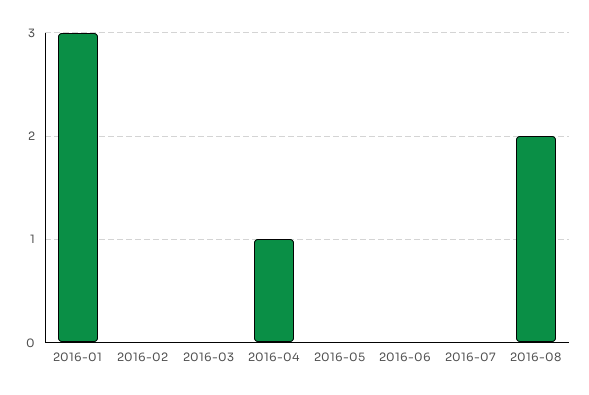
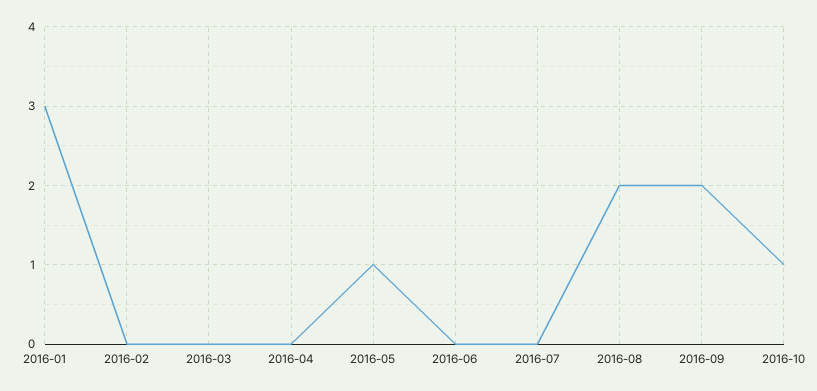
2016-04: 1 -> 0
2016-05: 0 -> 1
2016-09: none -> 2
2016-10: none -> 1

